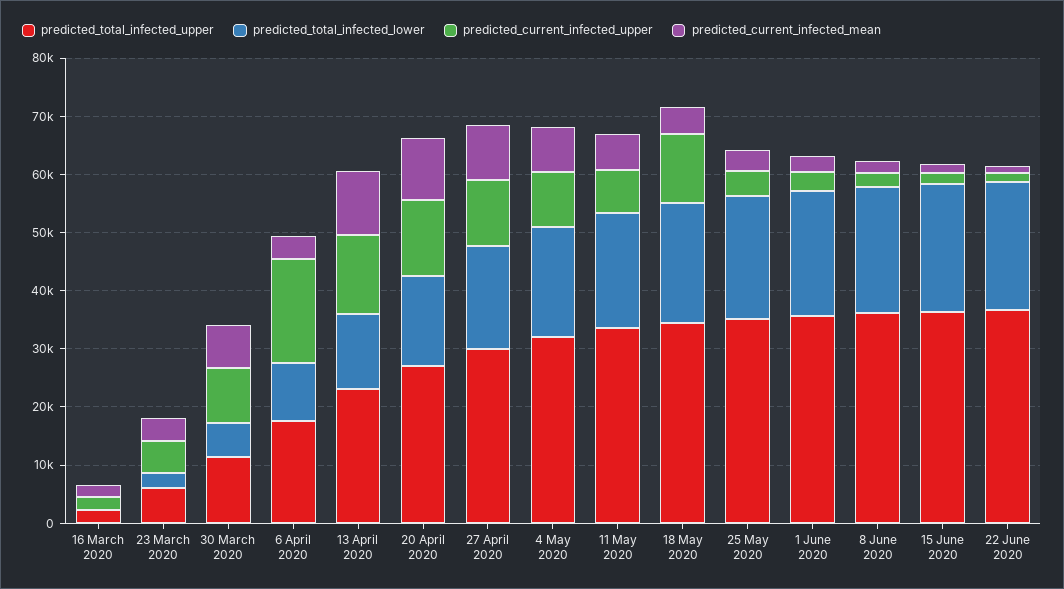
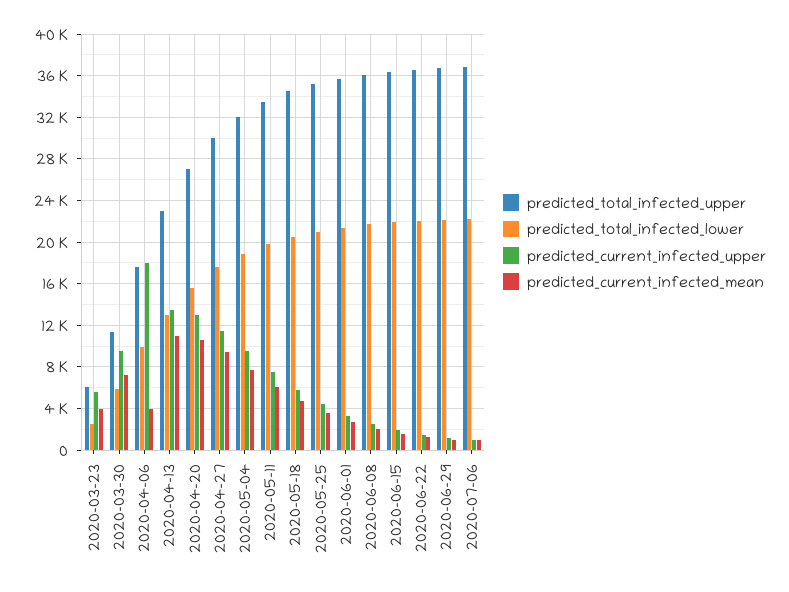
predicted_total_infected_upper, 16 March 2020: 2000 -> none
predicted_total_infected_lower, 16 March 2020: 0 -> none
predicted_current_infected_upper, 16 March 2020: 2000 -> none
predicted_current_infected_mean, 16 March 2020: 2000 -> none
predicted_current_infected_upper, 18 May 2020: 12000 -> 6000
predicted_total_infected_upper, 2020-06-29: none -> 37000
predicted_total_infected_lower, 2020-06-29: none -> 22000
predicted_current_infected_upper, 2020-06-29: none -> 1000
predicted_current_infected_mean, 2020-06-29: none -> 1000
predicted_total_infected_upper, 2020-07-06: none -> 37000
predicted_total_infected_lower, 2020-07-06: none -> 22000
predicted_current_infected_upper, 2020-07-06: none -> 1000
predicted_current_infected_mean, 2020-07-06: none -> 1000

